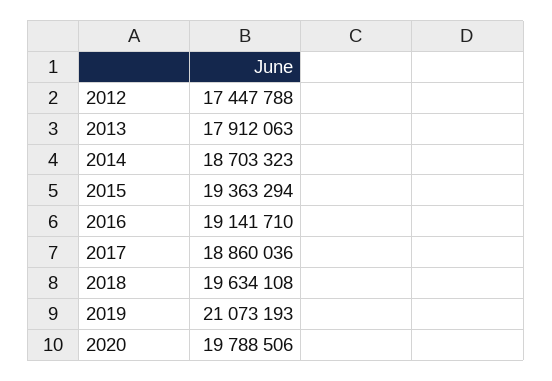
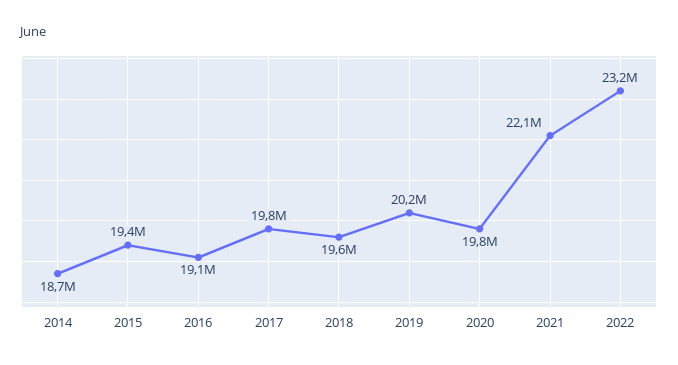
2012: 17447788 -> none
2013: 17912063 -> none
2017: 18860036 -> 19800000
2019: 21073193 -> 20200000
2021: none -> 22100000
2022: none -> 23200000

